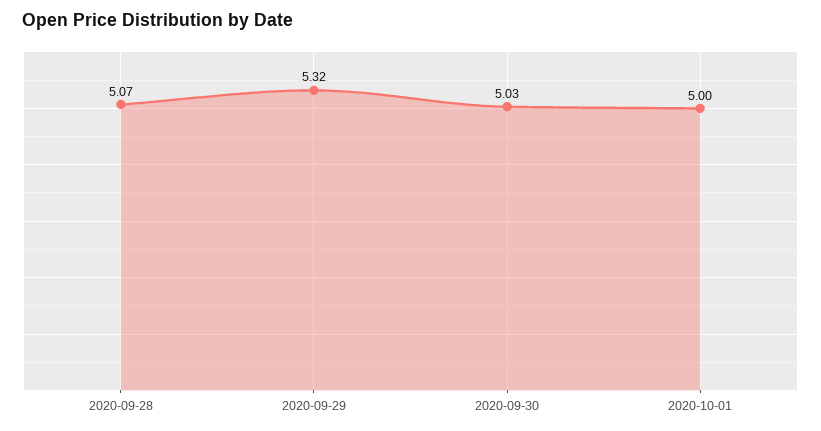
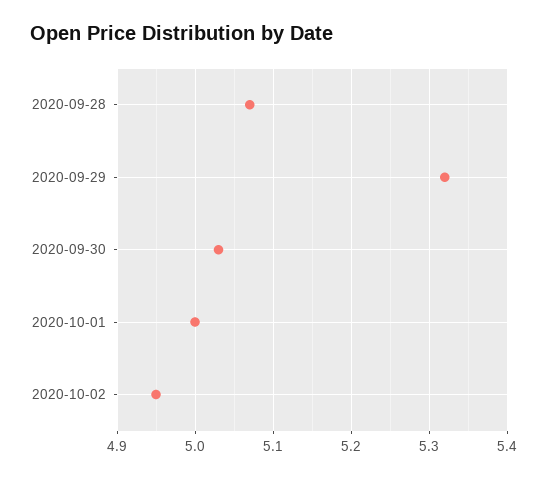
2020-10-02: none -> 4.95

